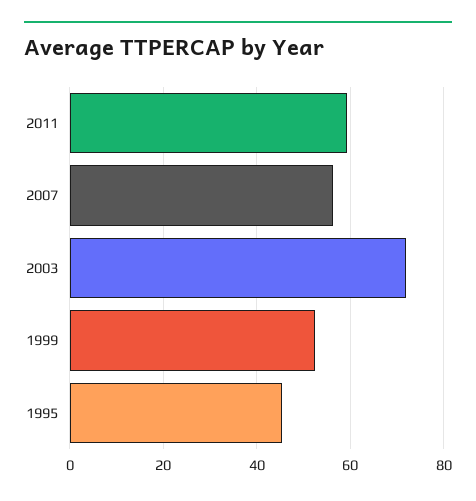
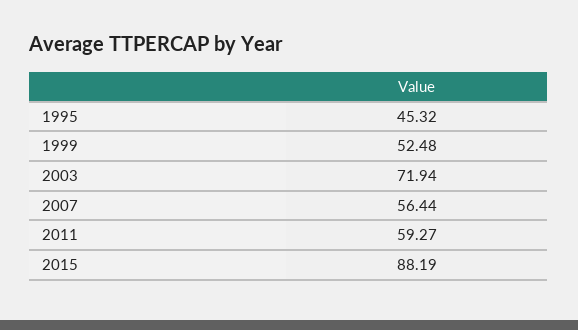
2015: none -> 88.19

